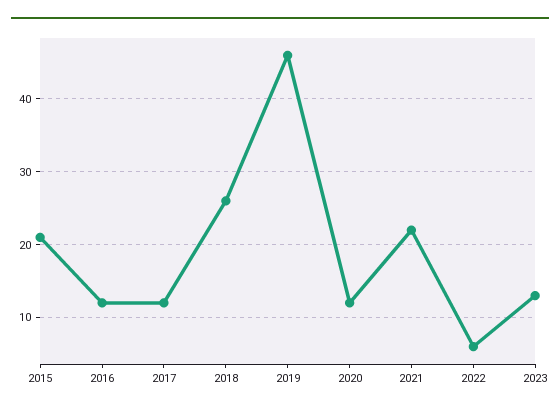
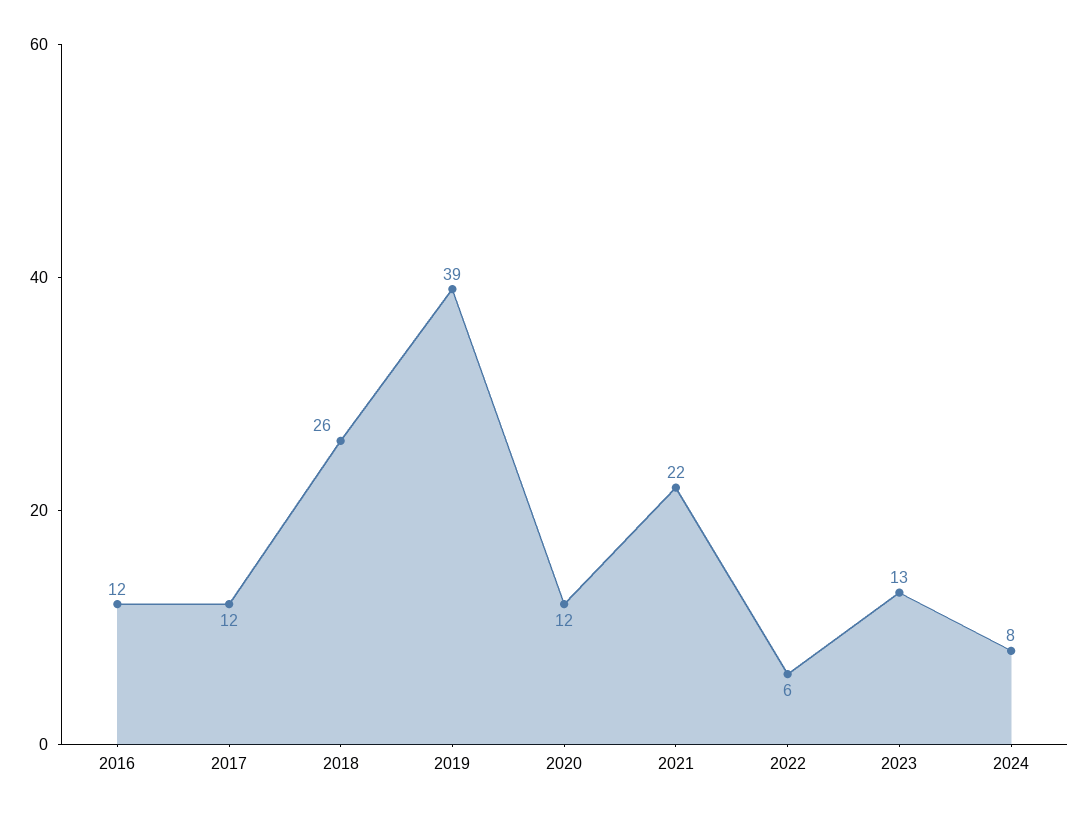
2015: 21 -> none
2019: 46 -> 39
2024: none -> 8

